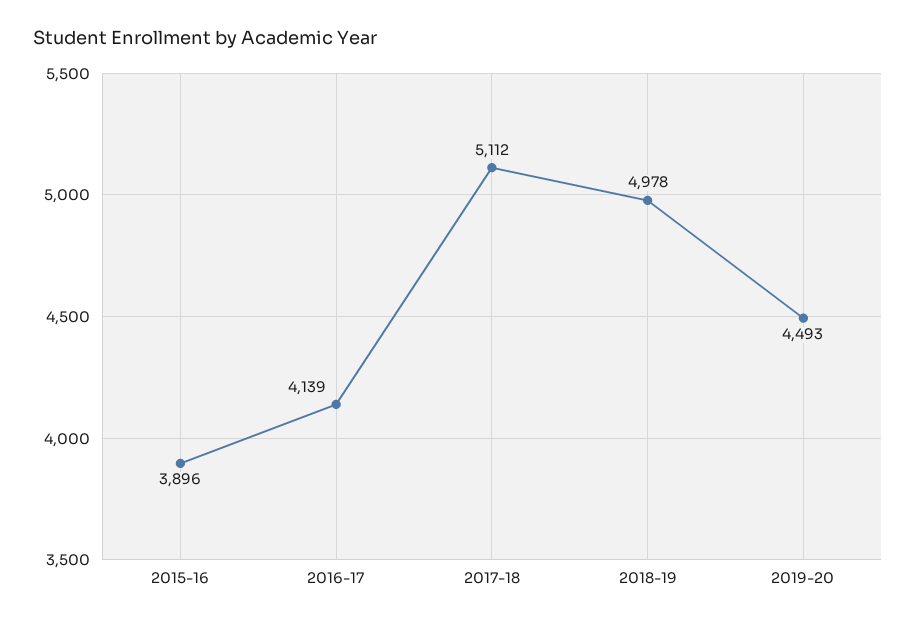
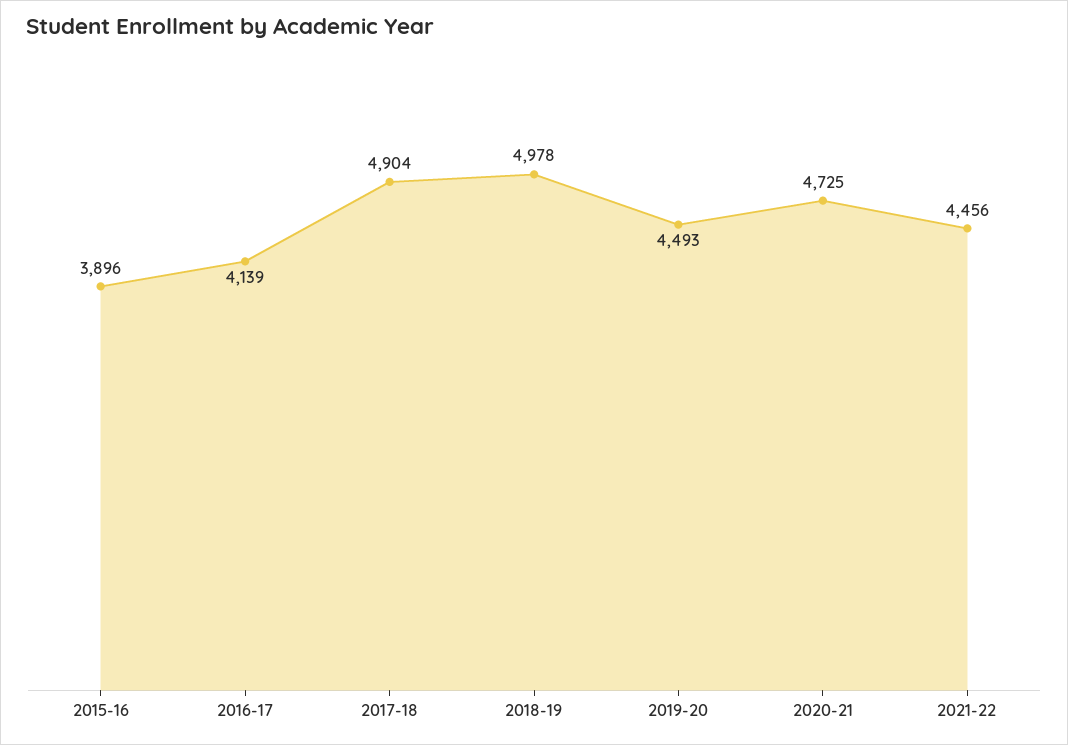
2017-18: 5112 -> 4904
2020-21: none -> 4725
2021-22: none -> 4456

